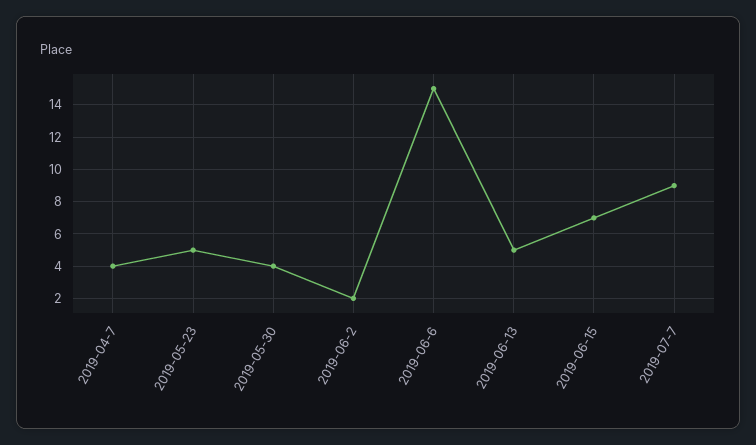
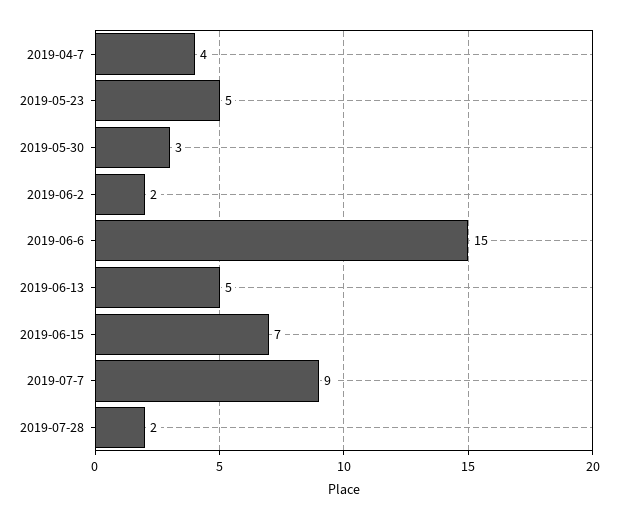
2019-05-30: 4 -> 3
2019-07-28: none -> 2

